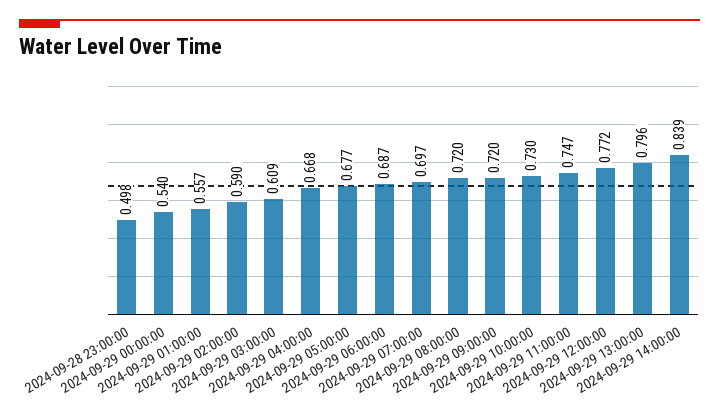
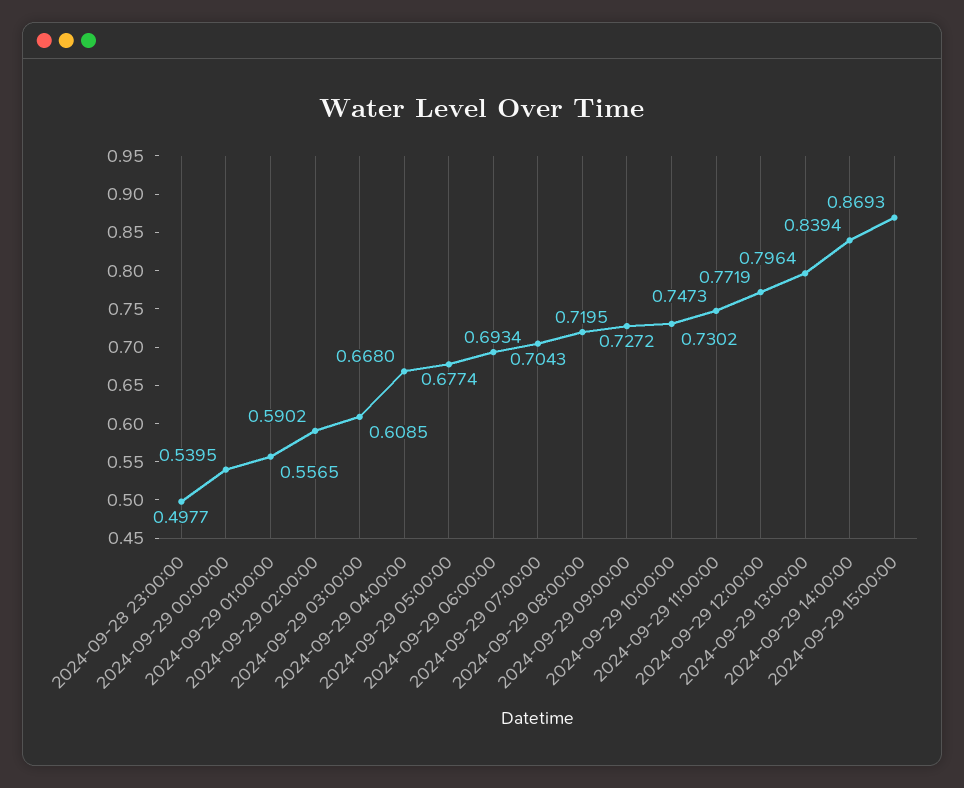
2024-09-29 06:00:00: 0.687 -> 0.6934
2024-09-29 07:00:00: 0.697 -> 0.7043
2024-09-29 09:00:00: 0.72 -> 0.7272
2024-09-29 15:00:00: none -> 0.8693

